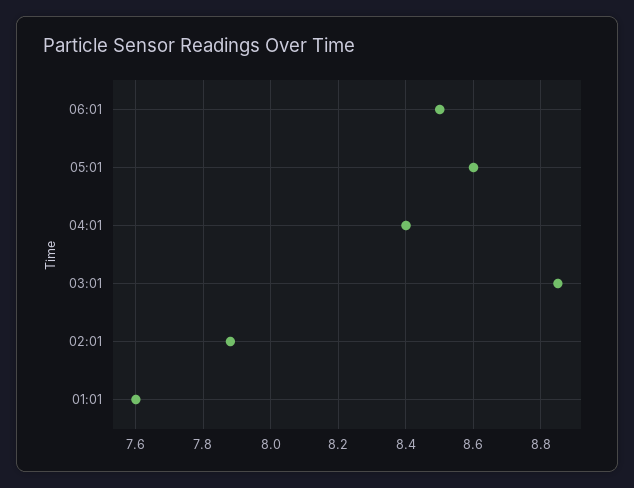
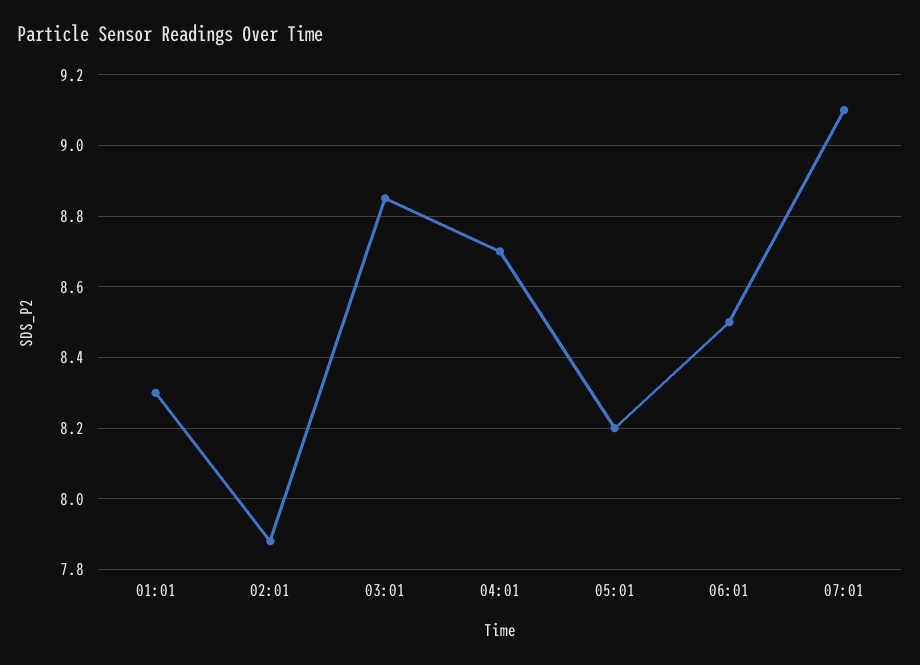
05:01: 8.6 -> 8.2
04:01: 8.4 -> 8.7
01:01: 7.6 -> 8.3
07:01: none -> 9.1

